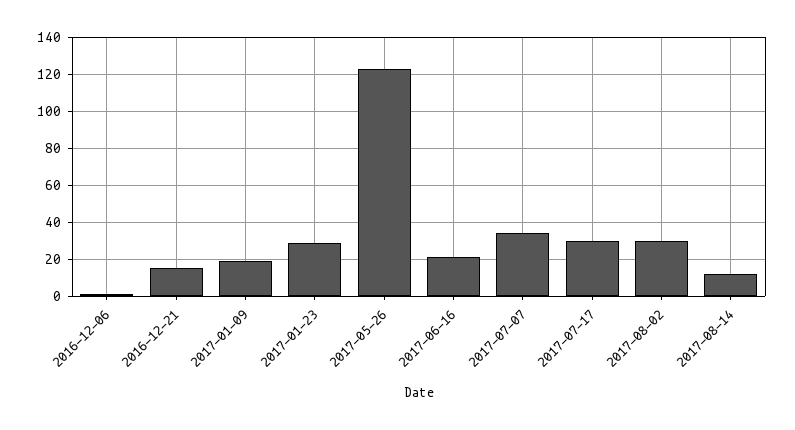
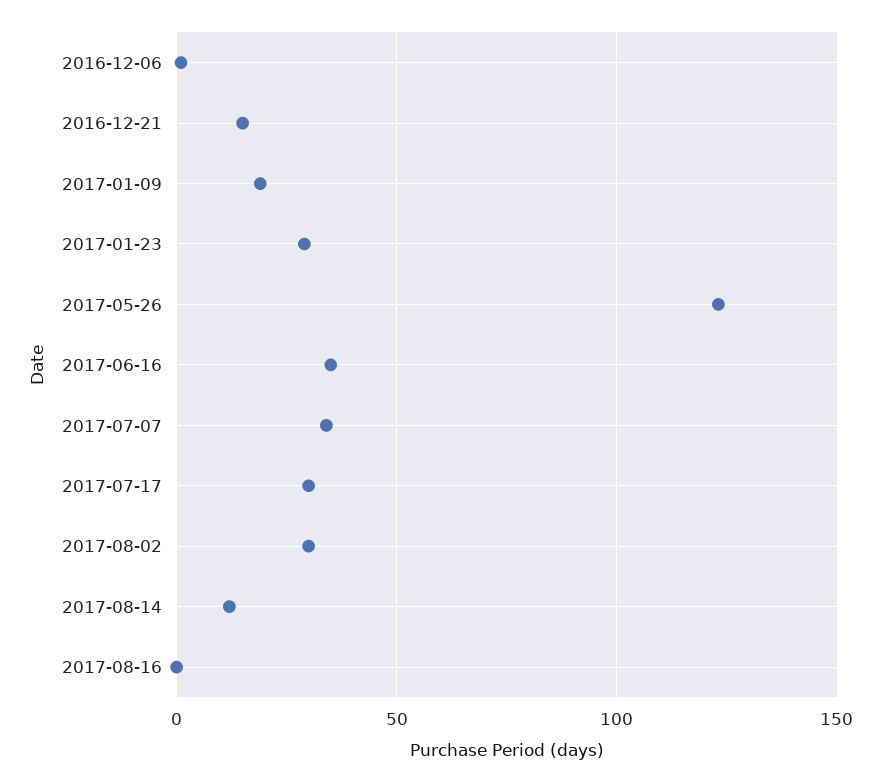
2017-06-16: 20 -> 35
2017-08-16: none -> 0

